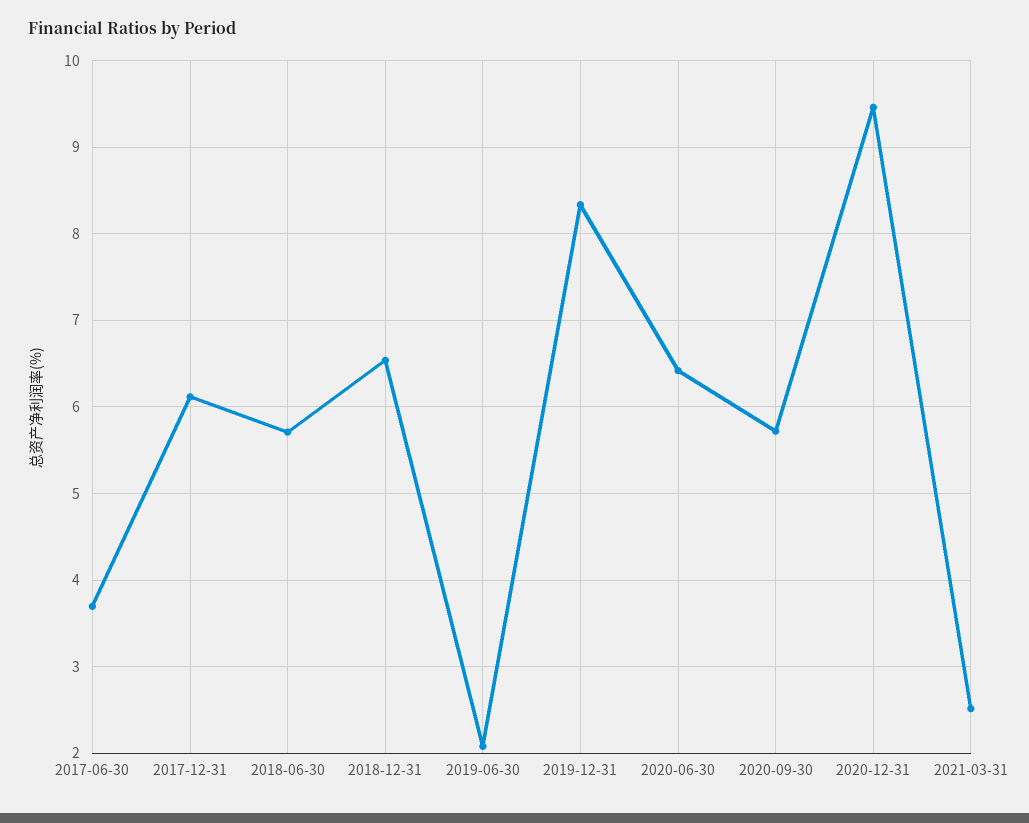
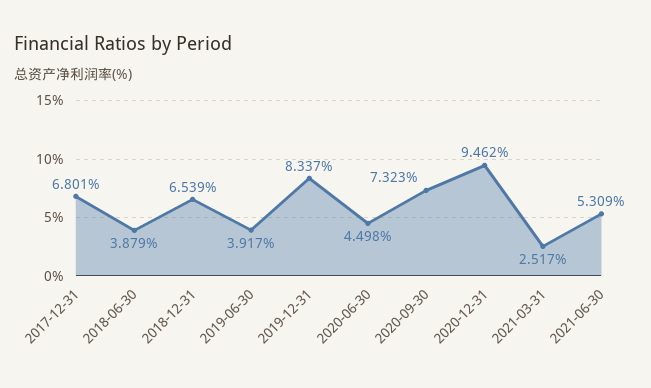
2017-06-30: 3.7 -> none
2017-12-31: 6.1 -> 6.801
2018-06-30: 5.7 -> 3.879
2019-06-30: 2.1 -> 3.917
2020-06-30: 6.4 -> 4.498
2020-09-30: 5.7 -> 7.323
2021-06-30: none -> 5.309

